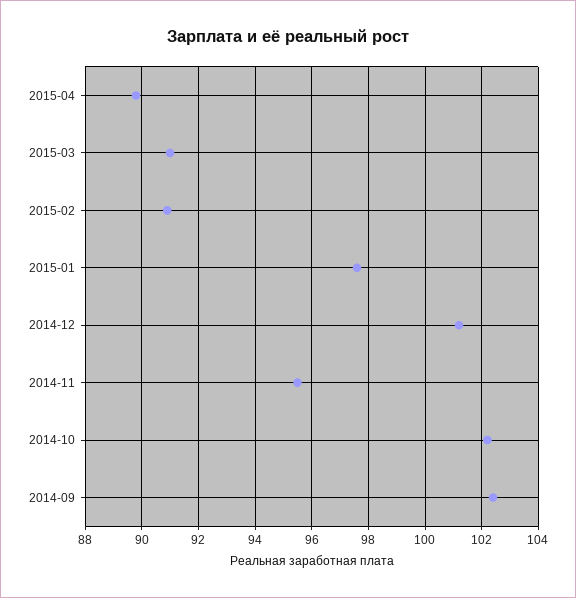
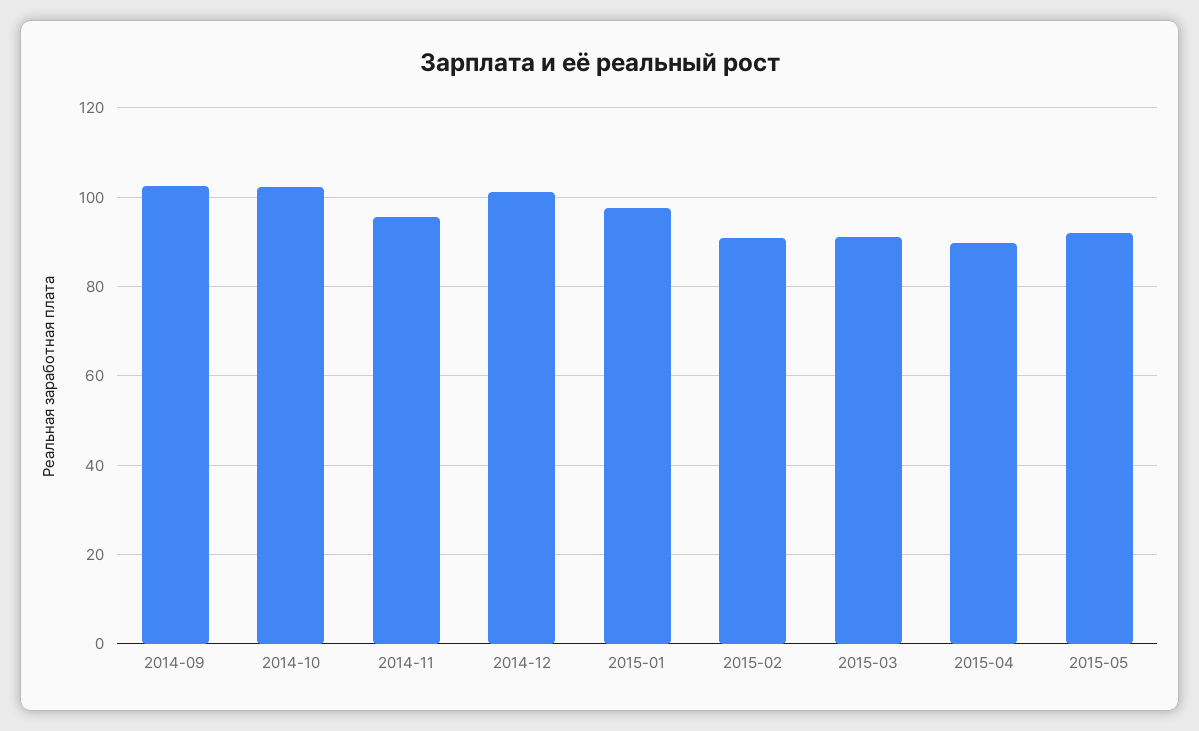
2015-05: none -> 92

